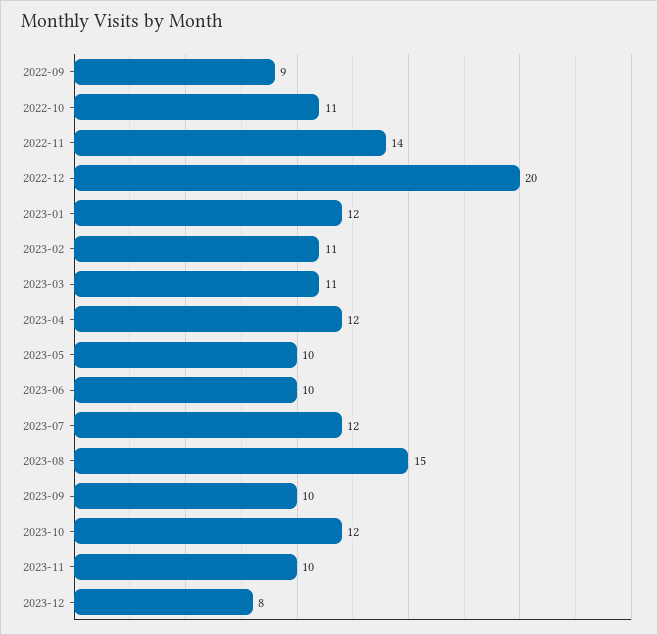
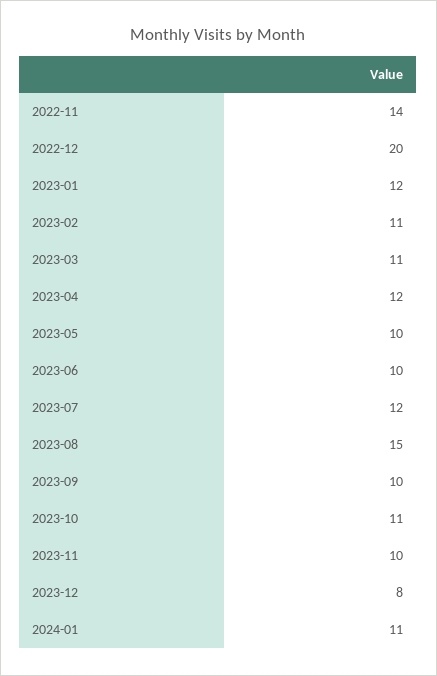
2022-09: 9 -> none
2022-10: 11 -> none
2023-10: 12 -> 11
2024-01: none -> 11

